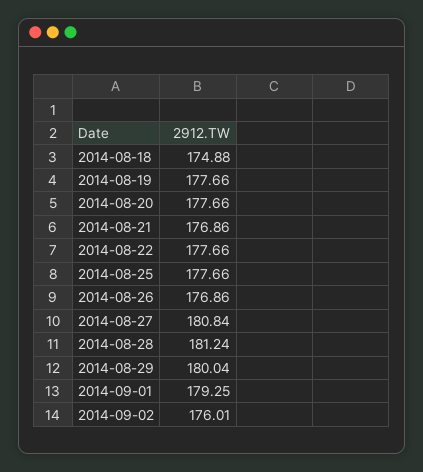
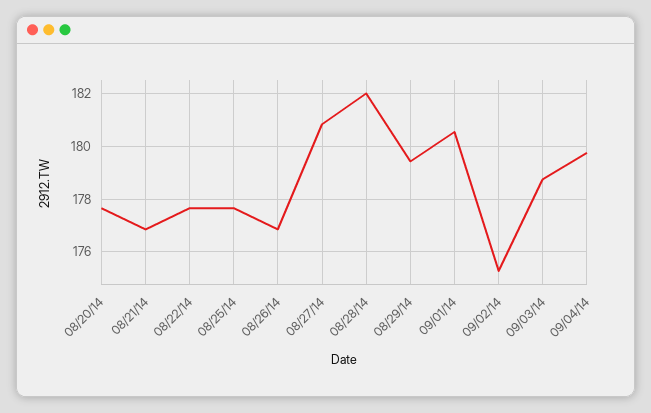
2014-08-18: 174.88 -> none
2014-08-19: 177.66 -> none
2014-08-28: 181.24 -> 182
2014-08-29: 180.04 -> 179.5
2014-09-01: 179.25 -> 180.5
2014-09-02: 176.01 -> 175.25
09/03/14: none -> 178.75
09/04/14: none -> 179.75

